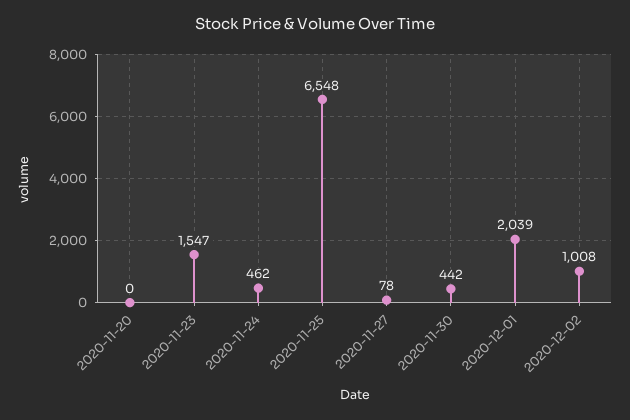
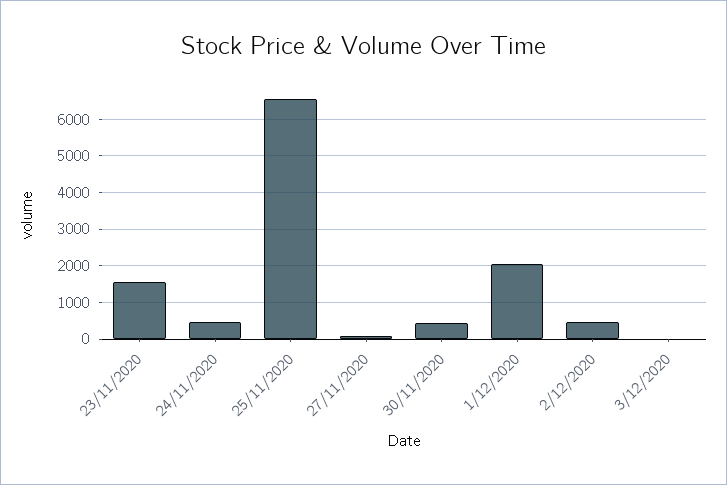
2020-11-20: 0 -> none
2020-12-02: 1008 -> 400
3/12/2020: none -> 0

